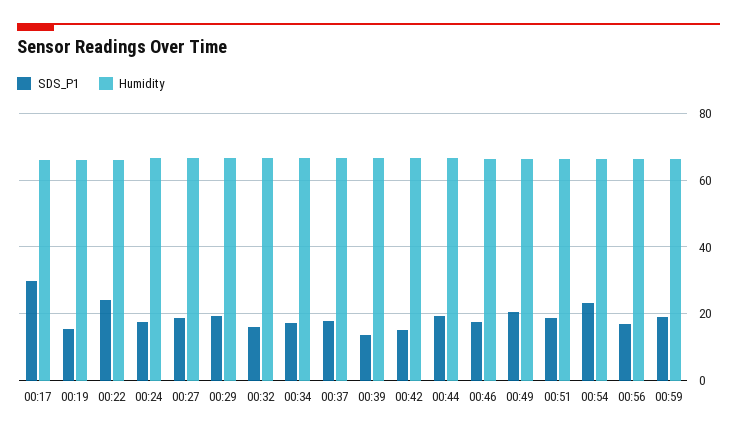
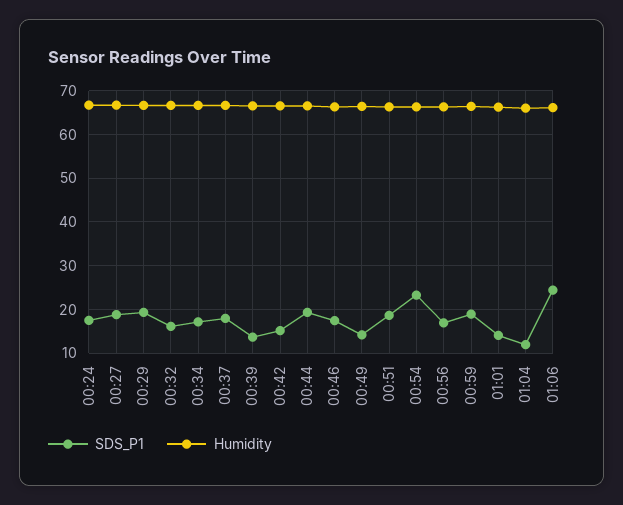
SDS_P1, 00:17: 30 -> none
Humidity, 00:17: 66 -> none
SDS_P1, 00:19: 16 -> none
Humidity, 00:19: 66 -> none
SDS_P1, 00:22: 24 -> none
Humidity, 00:22: 66 -> none
SDS_P1, 00:49: 20 -> 14
SDS_P1, 01:01: none -> 14
Humidity, 01:01: none -> 66
SDS_P1, 01:04: none -> 12
Humidity, 01:04: none -> 66
SDS_P1, 01:06: none -> 24
Humidity, 01:06: none -> 66

